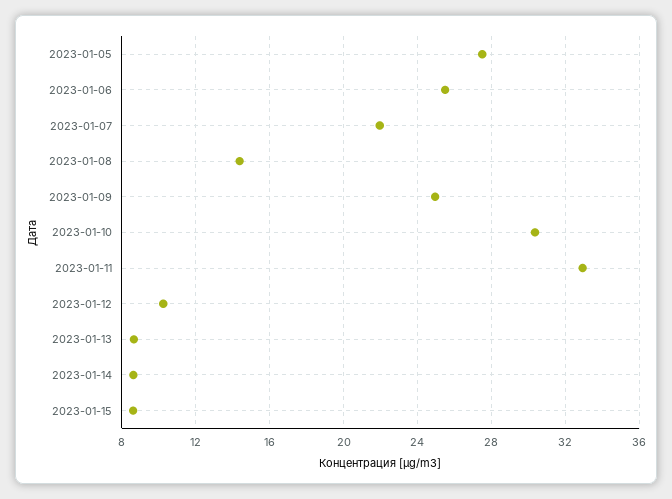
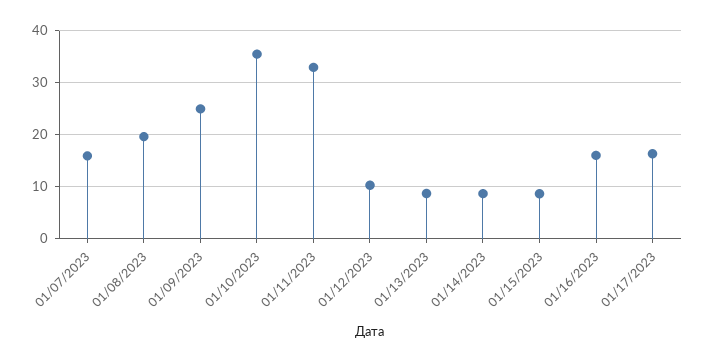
2023-01-05: 27.5 -> none
2023-01-06: 25.5 -> none
2023-01-07: 22 -> 16
2023-01-08: 14.5 -> 20
2023-01-10: 30.5 -> 36
01/16/2023: none -> 16
01/17/2023: none -> 16

